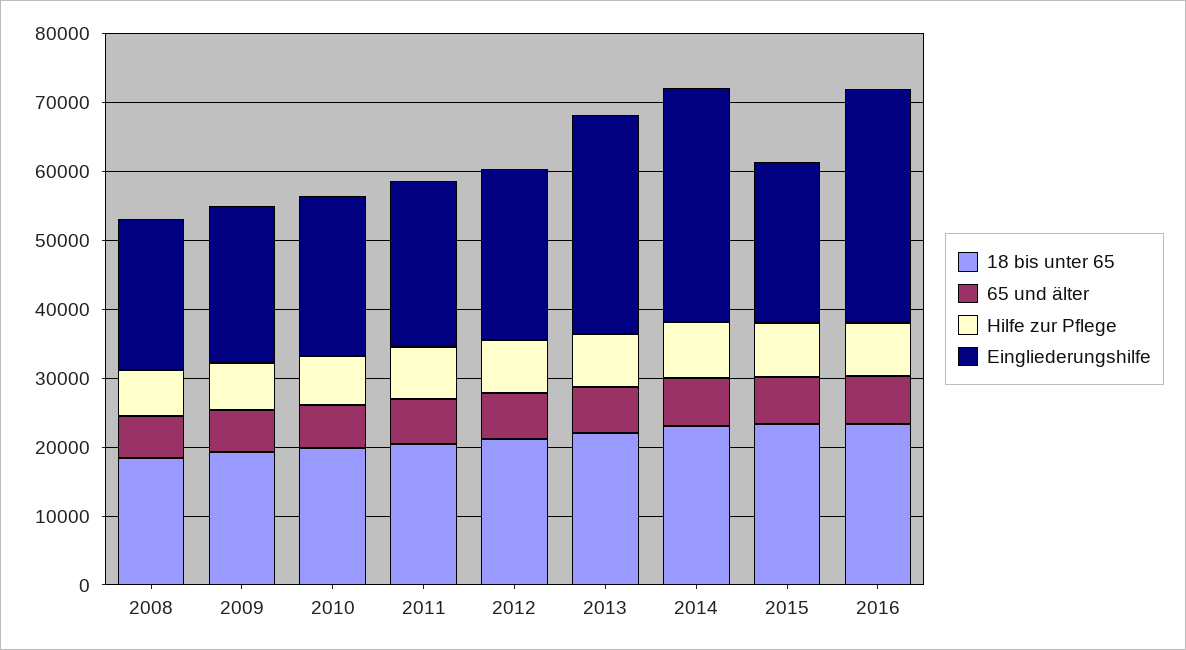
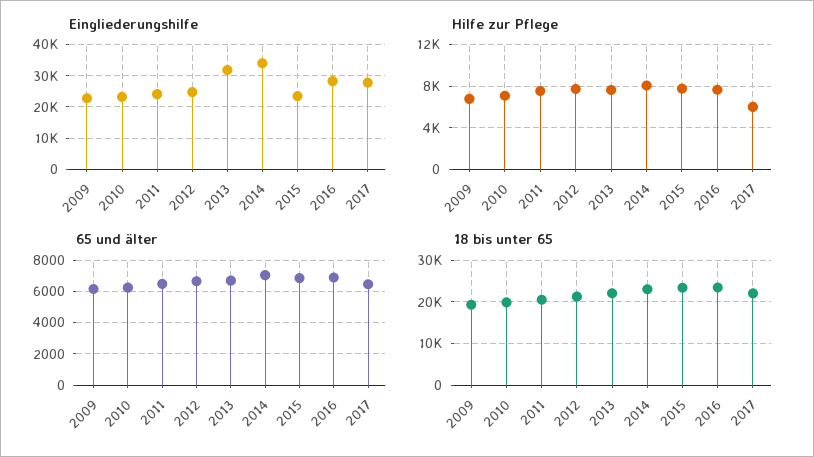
18 bis unter 65, 2008: 18000 -> none
65 und älter, 2008: 6000 -> none
Hilfe zur Pflege, 2008: 6000 -> none
Eingliederungshilfe, 2008: 22000 -> none
Eingliederungshilfe, 2016: 34000 -> 28000
Eingliederungshilfe, 2017: none -> 28000
Hilfe zur Pflege, 2017: none -> 6000
65 und älter, 2017: none -> 6500
18 bis unter 65, 2017: none -> 22000

